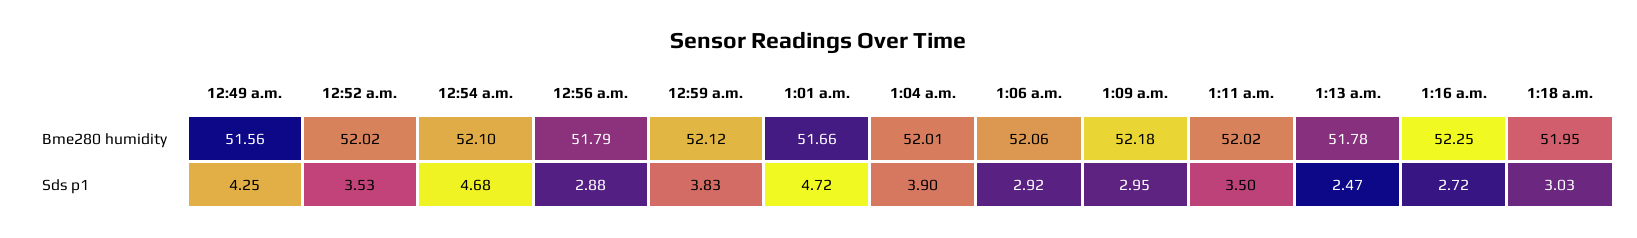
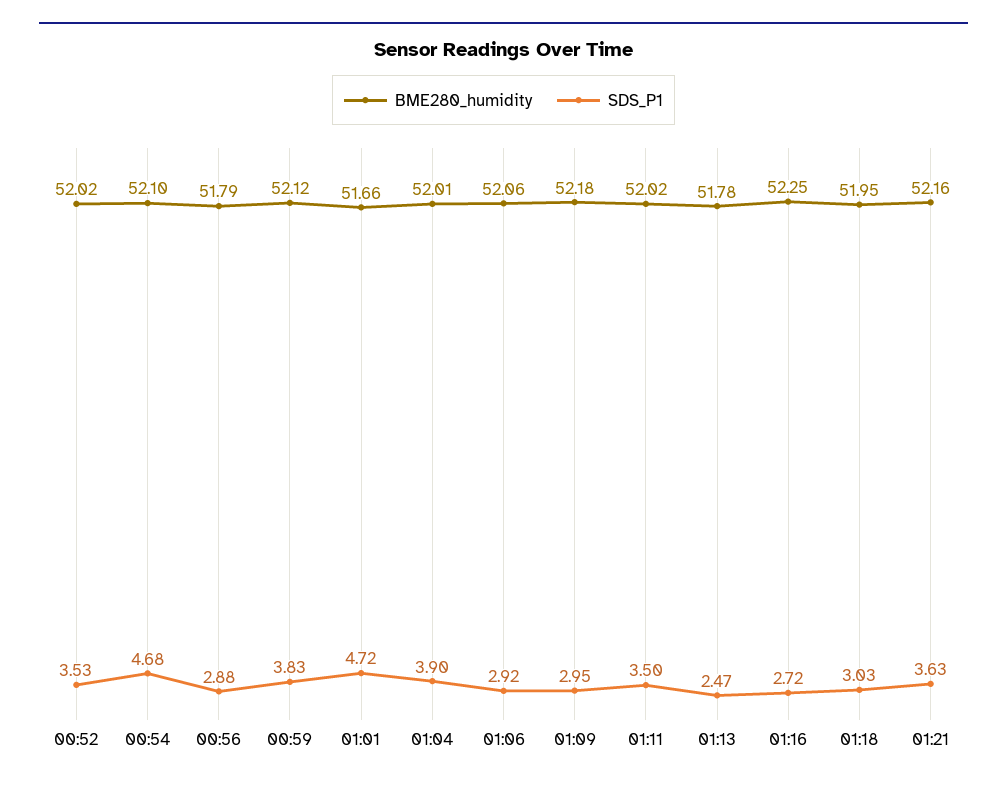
Bme280 humidity, 12:49 a.m.: 51.56 -> none
Sds p1, 12:49 a.m.: 4.25 -> none
Bme280 humidity, 01:21: none -> 52.16
Sds p1, 01:21: none -> 3.63

